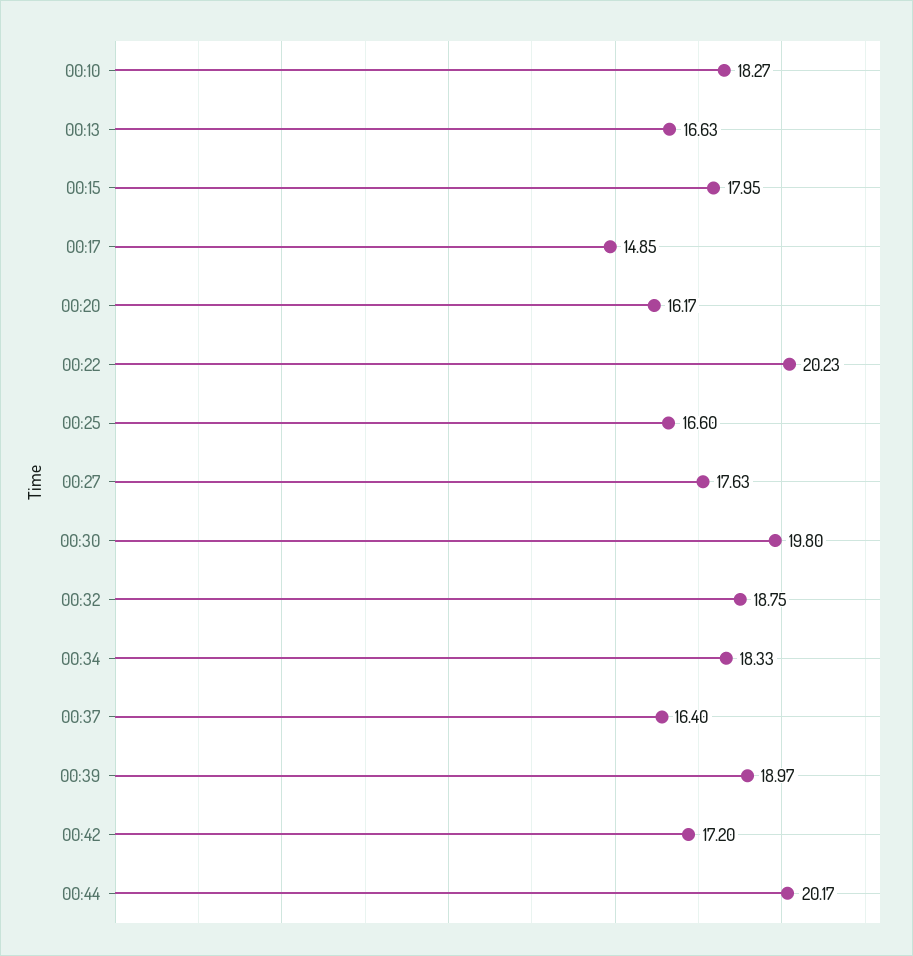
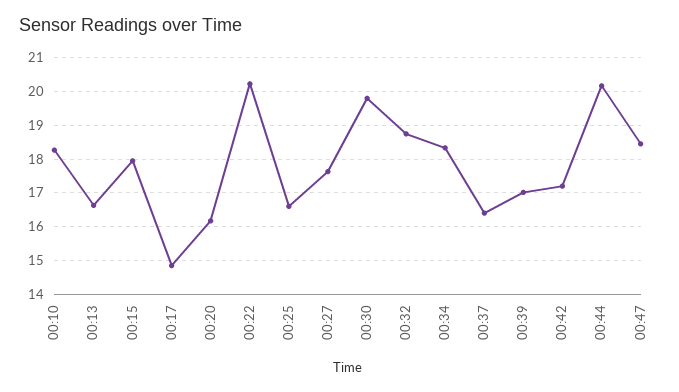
00:39: 18.97 -> 17
00:47: none -> 18.4

